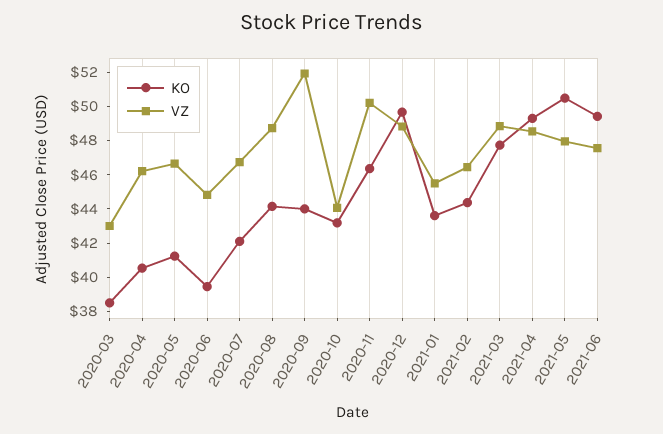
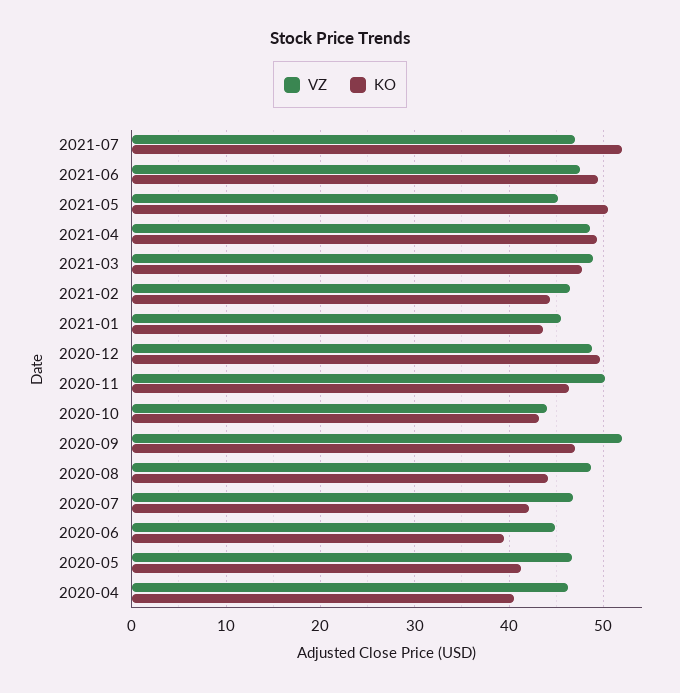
KO, 2020-03: 38.5 -> none
VZ, 2020-03: 43 -> none
KO, 2020-09: 44 -> 47
VZ, 2021-05: 48 -> 45
VZ, 2021-07: none -> 47
KO, 2021-07: none -> 52

